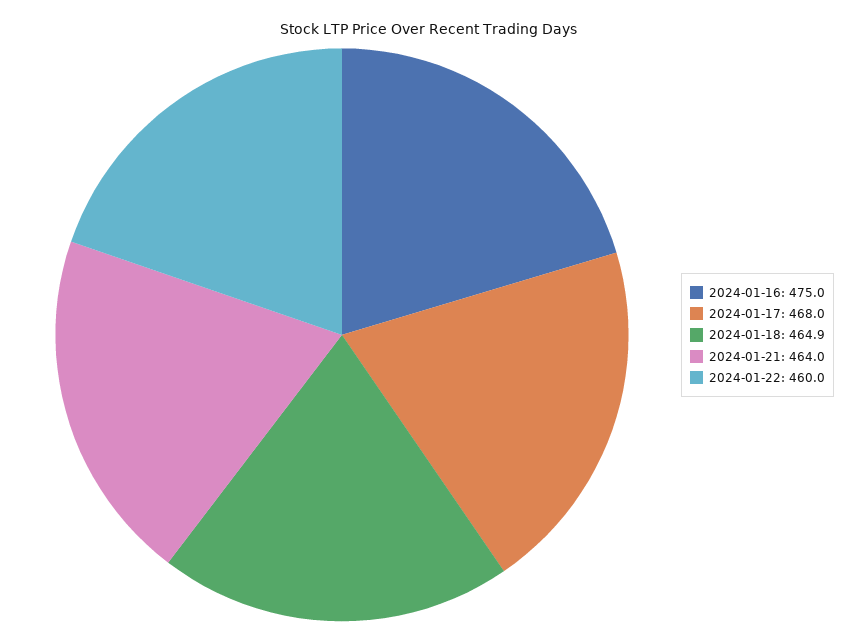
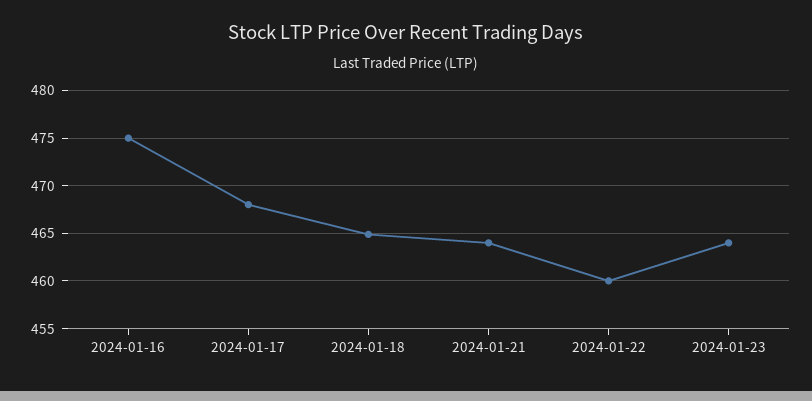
2024-01-23: none -> 464

